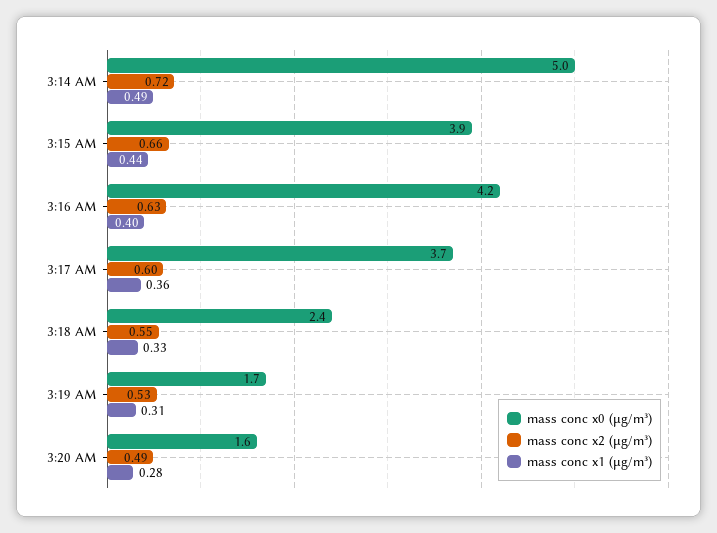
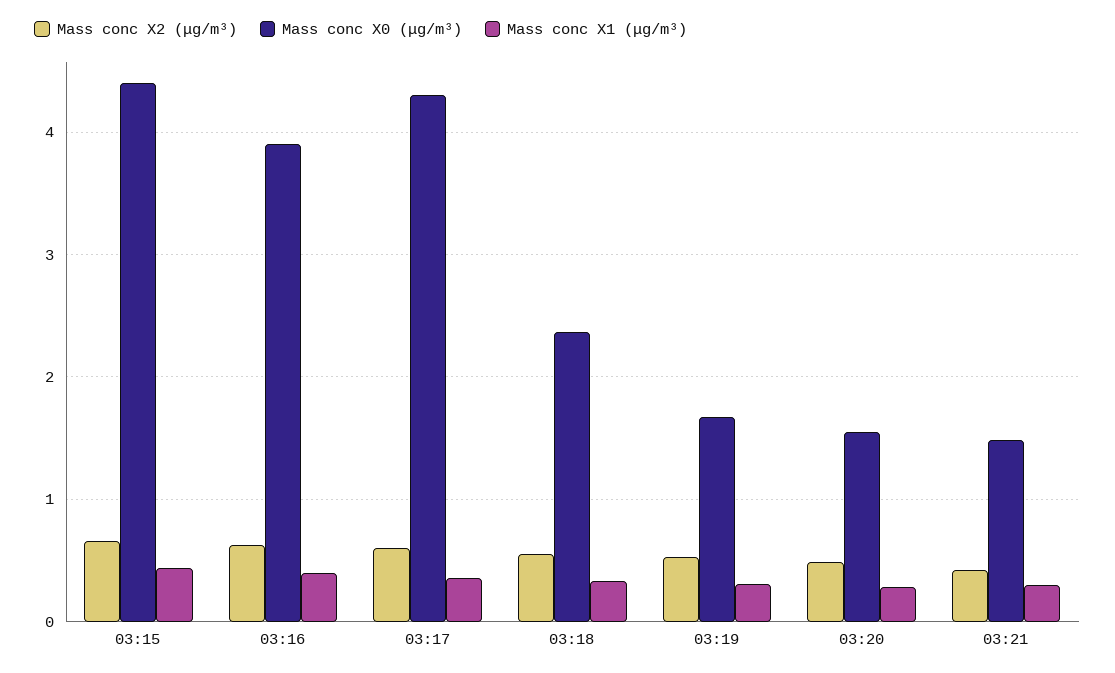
mass conc x0 (μg/m³), 3:14 AM: 5 -> none
mass conc x2 (μg/m³), 3:14 AM: 0.72 -> none
mass conc x1 (μg/m³), 3:14 AM: 0.49 -> none
mass conc x0 (μg/m³), 3:15 AM: 3.9 -> 4.4
mass conc x0 (μg/m³), 3:16 AM: 4.2 -> 3.9
mass conc x0 (μg/m³), 3:17 AM: 3.7 -> 4.3
mass conc x2 (μg/m³), 03:21: none -> 0.4
mass conc x0 (μg/m³), 03:21: none -> 1.5
mass conc x1 (μg/m³), 03:21: none -> 0.3

